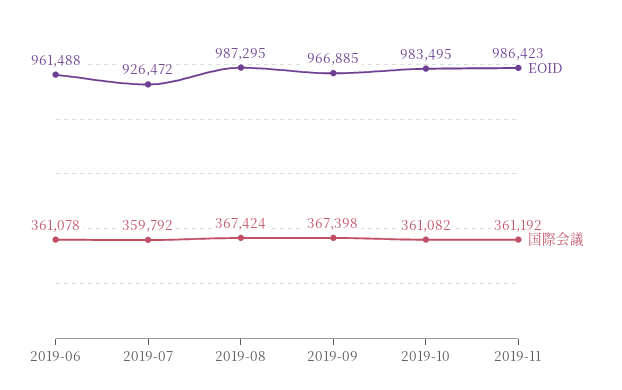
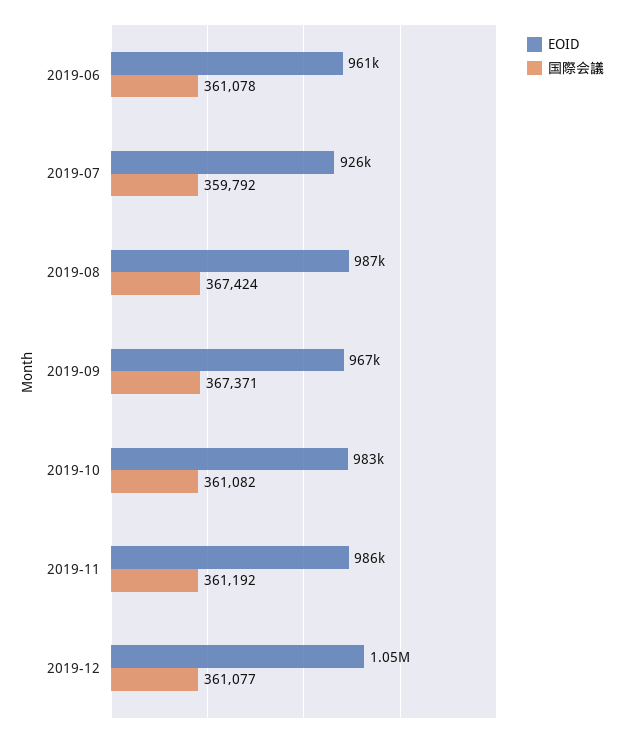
国際会議, 2019-09: 367398 -> 367371
EOID, 2019-12: none -> 1050000
国際会議, 2019-12: none -> 361077

